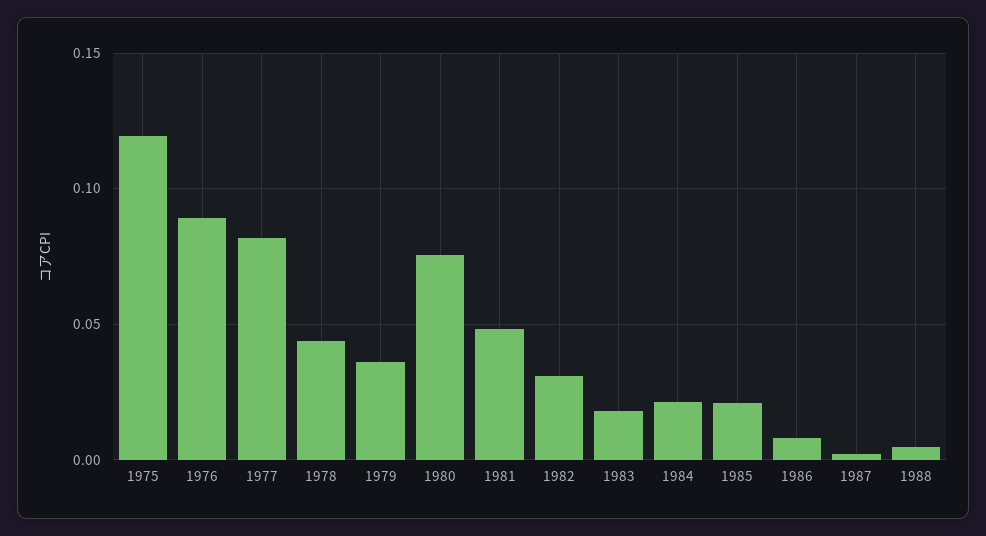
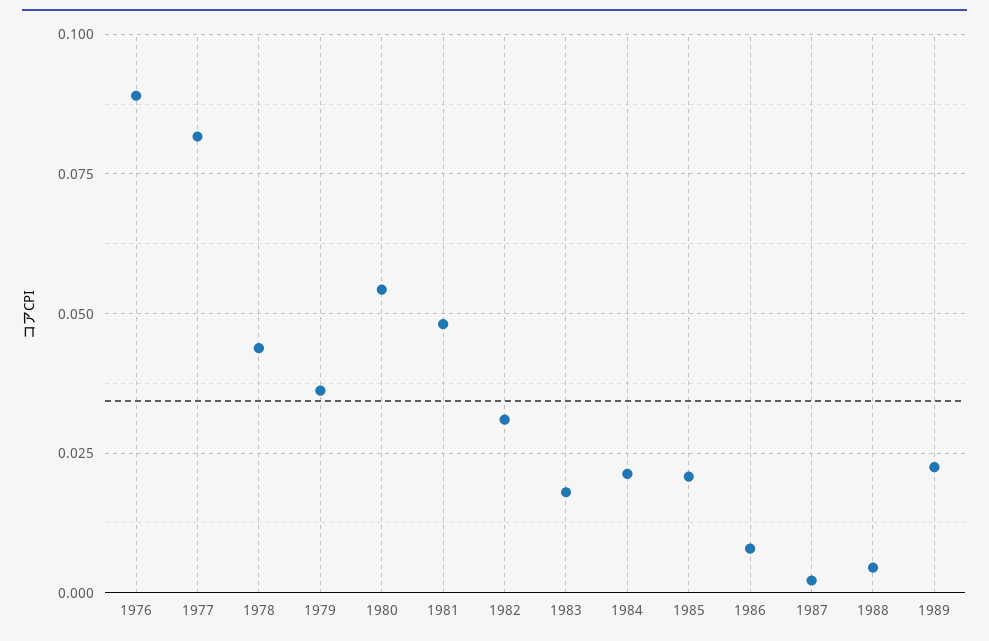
1975: 0.12 -> none
1980: 0.075 -> 0.055
1989: none -> 0.0225

